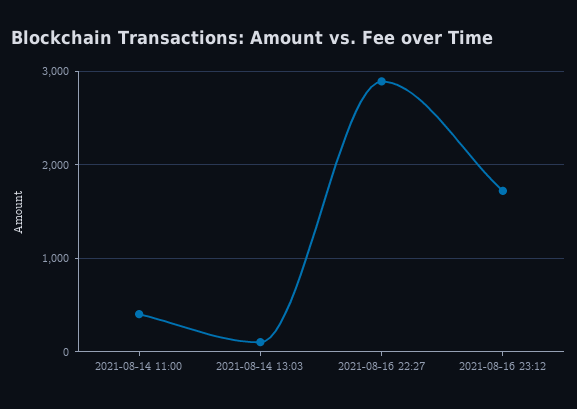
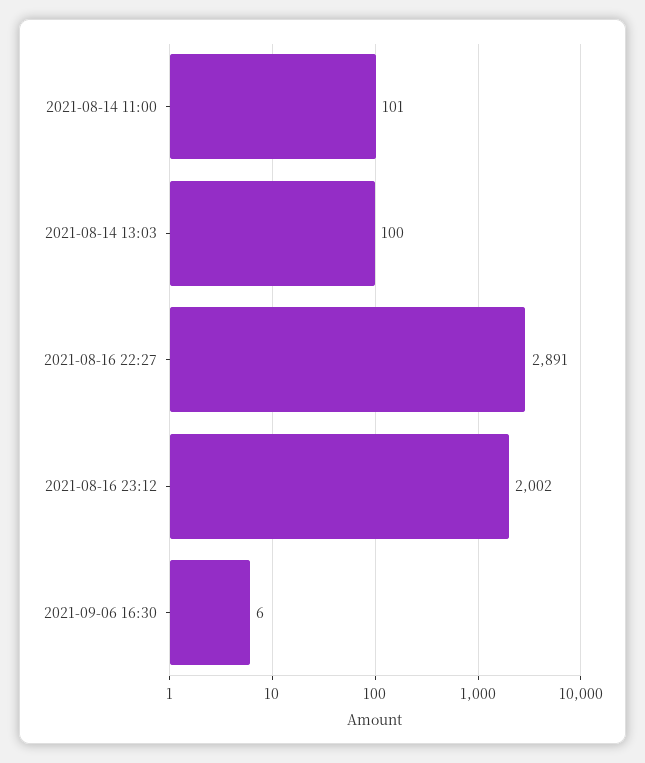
2021-08-14 11:00: 400 -> 101
2021-08-16 23:12: 1700 -> 2002
2021-09-06 16:30: none -> 6

